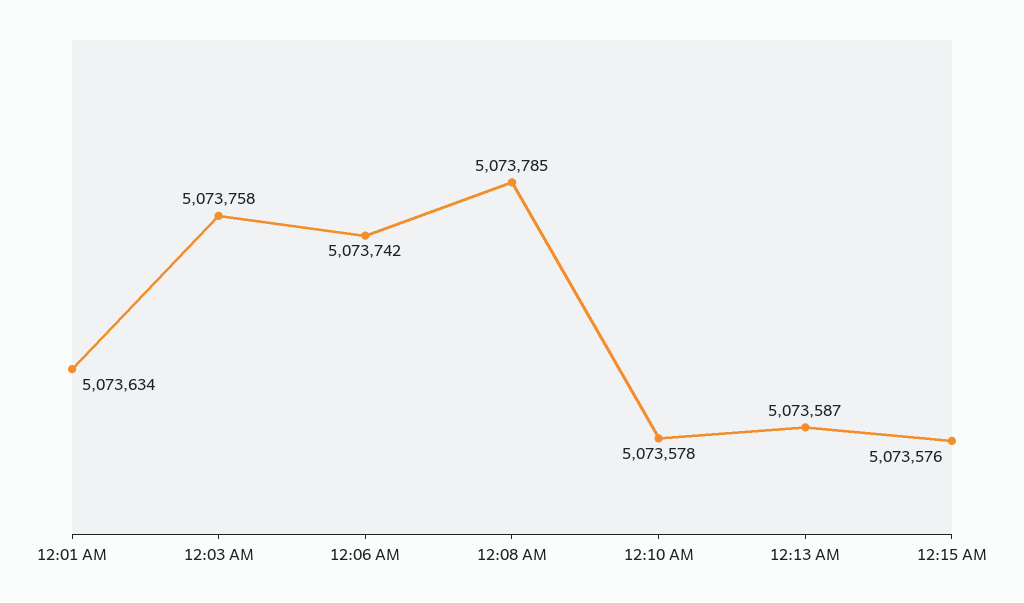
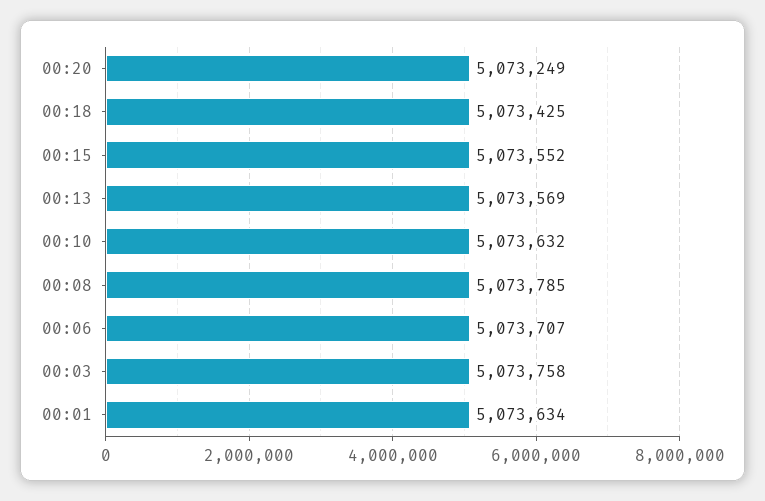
12:06 AM: 5073742 -> 5073707
12:10 AM: 5073578 -> 5073632
12:13 AM: 5073587 -> 5073569
12:15 AM: 5073576 -> 5073552
00:20: none -> 5073249
00:18: none -> 5073425

